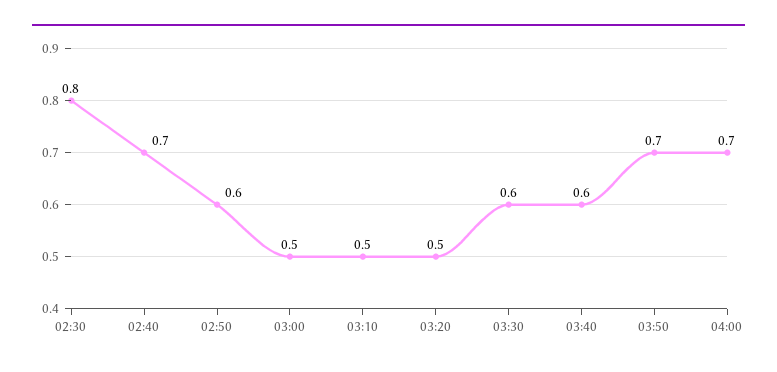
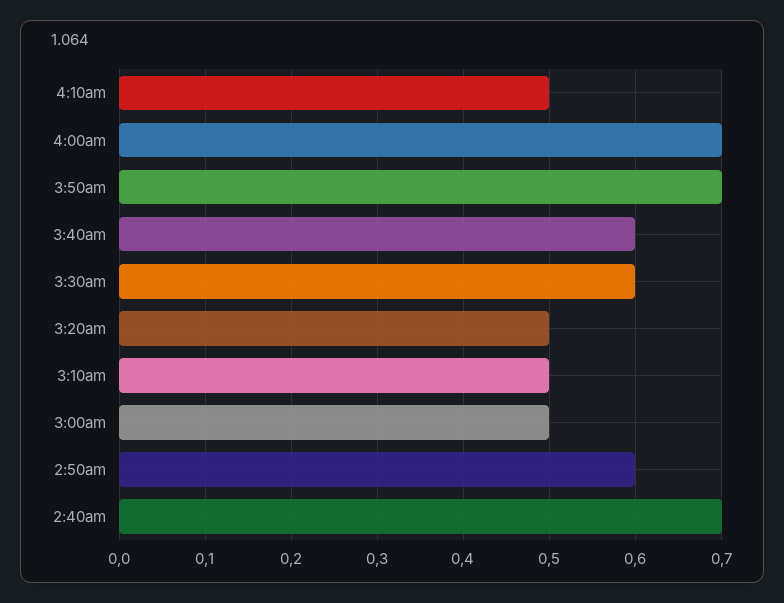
02:30: 0.8 -> none
4:10am: none -> 0.5

